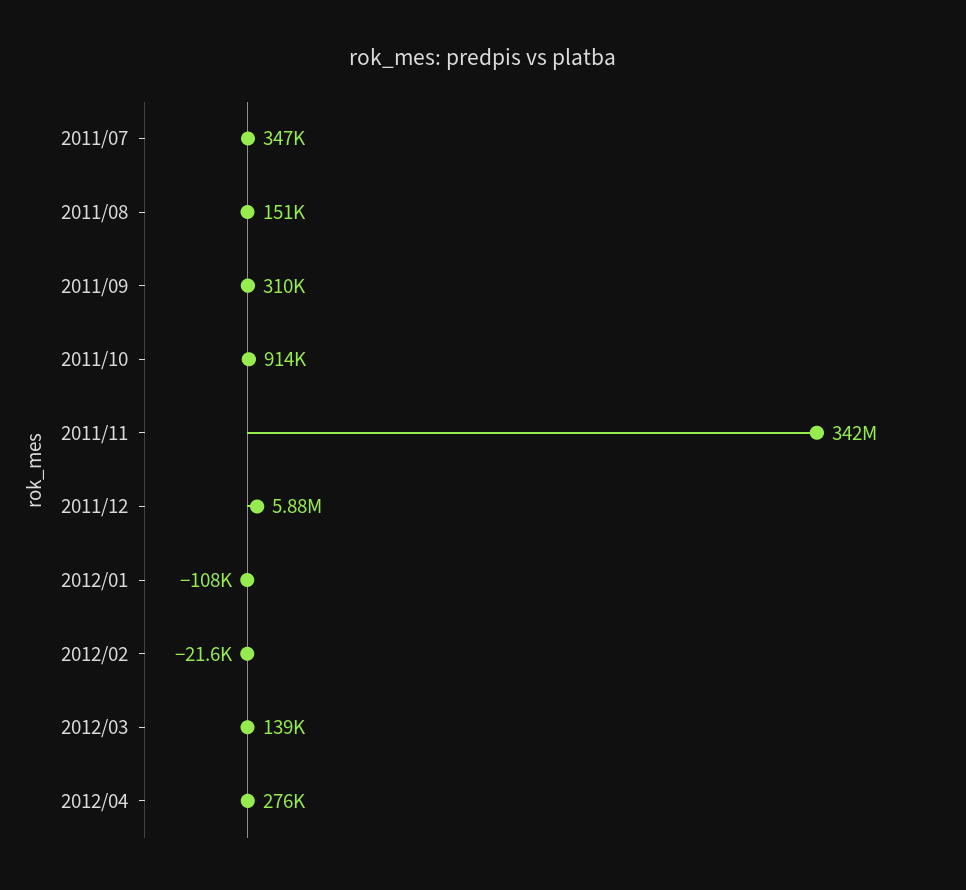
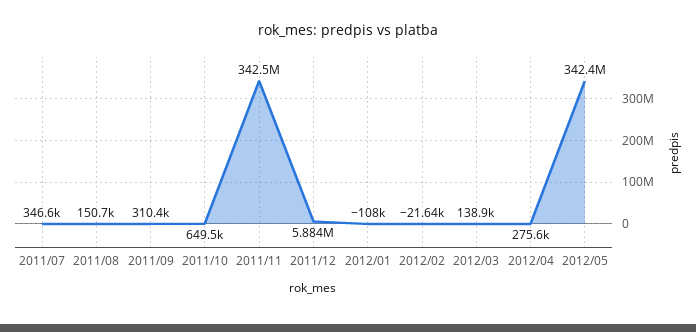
2011/10: 914000 -> 649500
2012/05: none -> 342400000

